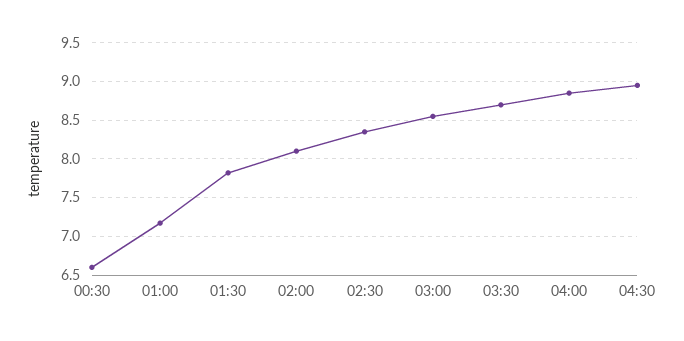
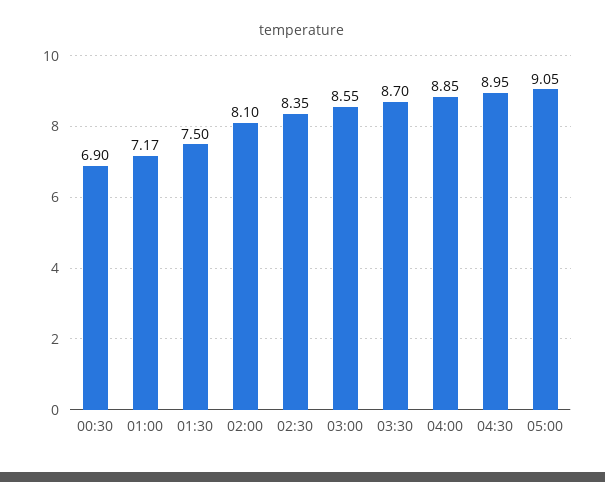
00:30: 6.6 -> 6.9
01:30: 7.8 -> 7.5
05:00: none -> 9.05

